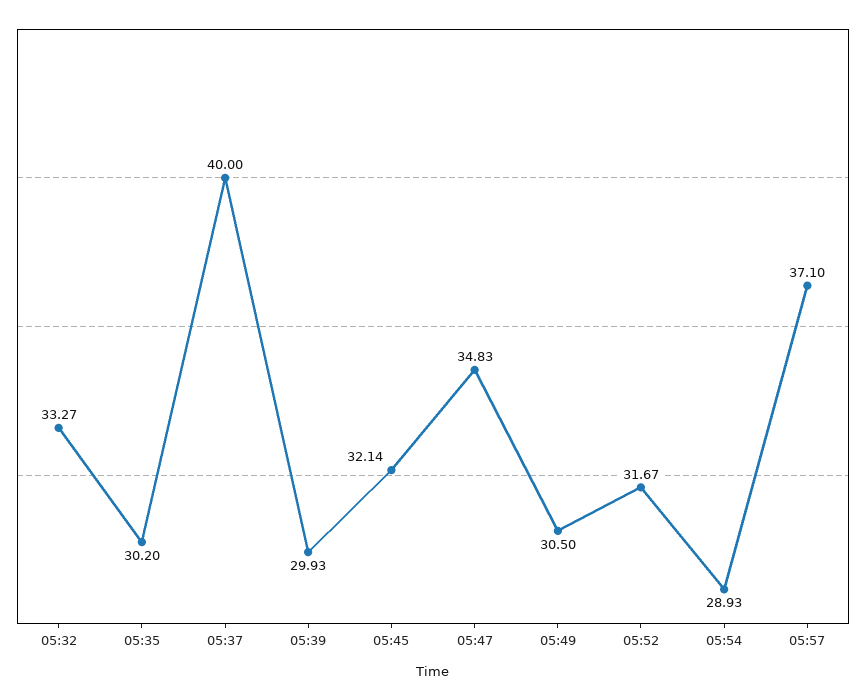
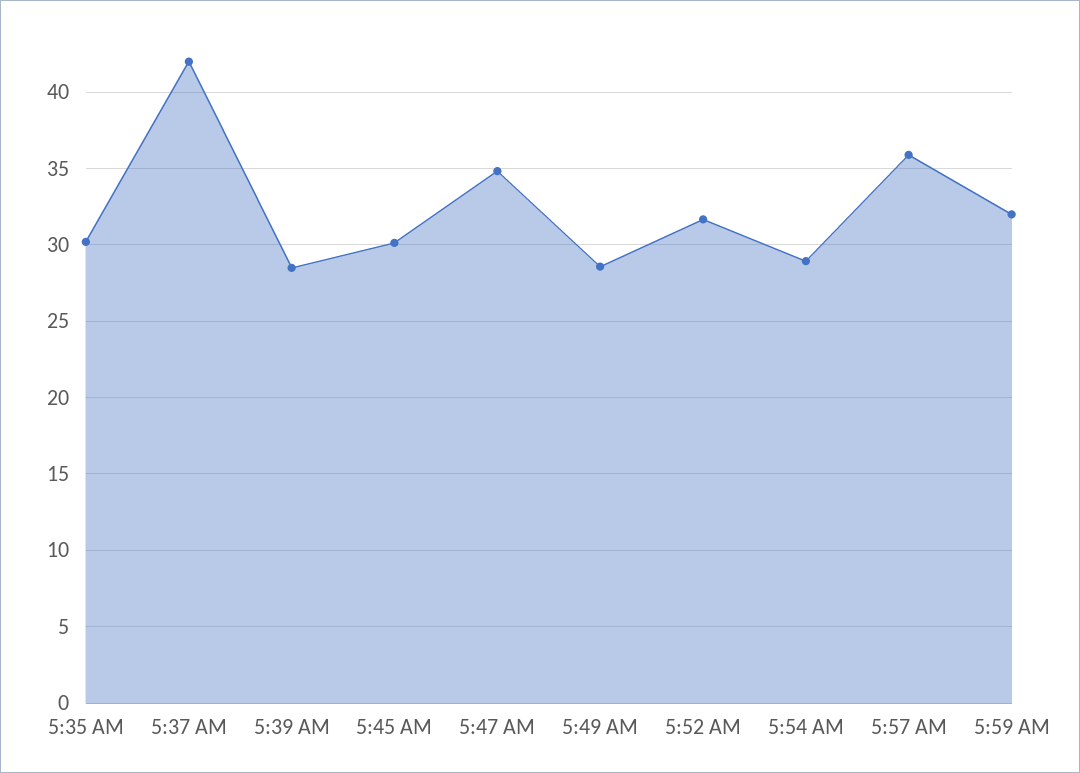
05:32: 33.27 -> none
05:37: 40 -> 42
05:39: 29.93 -> 28.5
05:45: 32.14 -> 30
05:49: 30.5 -> 28.5
05:57: 37.1 -> 36
5:59 AM: none -> 32

